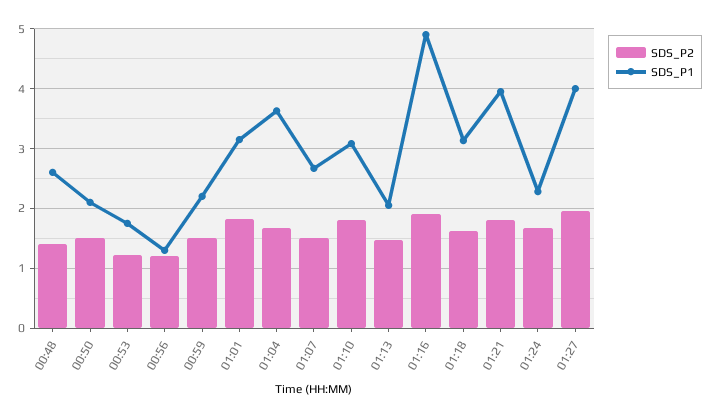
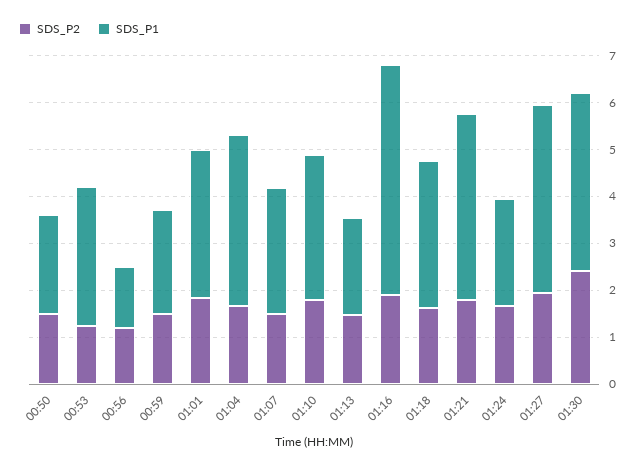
SDS_P2, 00:48: 1.4 -> none
SDS_P1, 00:48: 2.6 -> none
SDS_P1, 00:53: 1.8 -> 3
SDS_P2, 01:30: none -> 2.4
SDS_P1, 01:30: none -> 3.8

